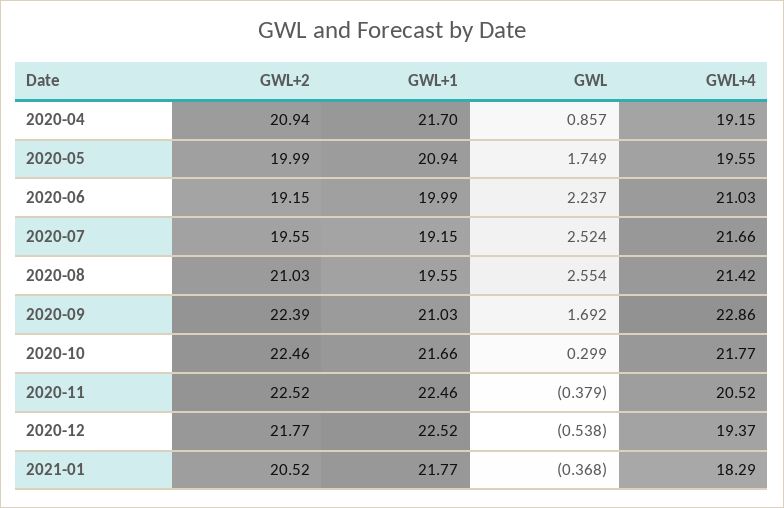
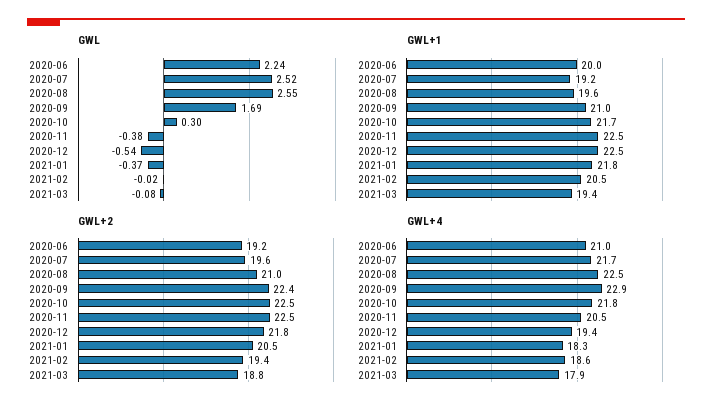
GWL+2, 2020-04: 20.94 -> none
GWL+1, 2020-04: 21.7 -> none
GWL, 2020-04: 0.857 -> none
GWL+4, 2020-04: 19.15 -> none
GWL+2, 2020-05: 19.99 -> none
GWL+1, 2020-05: 20.94 -> none
GWL, 2020-05: 1.749 -> none
GWL+4, 2020-05: 19.55 -> none
GWL+4, 2020-08: 21.42 -> 22.5
GWL, 2021-02: none -> -0.02
GWL, 2021-03: none -> -0.08
GWL+1, 2021-02: none -> 20.5
GWL+1, 2021-03: none -> 19.4
GWL+2, 2021-02: none -> 19.4
GWL+2, 2021-03: none -> 18.8
GWL+4, 2021-02: none -> 18.6
GWL+4, 2021-03: none -> 17.9

